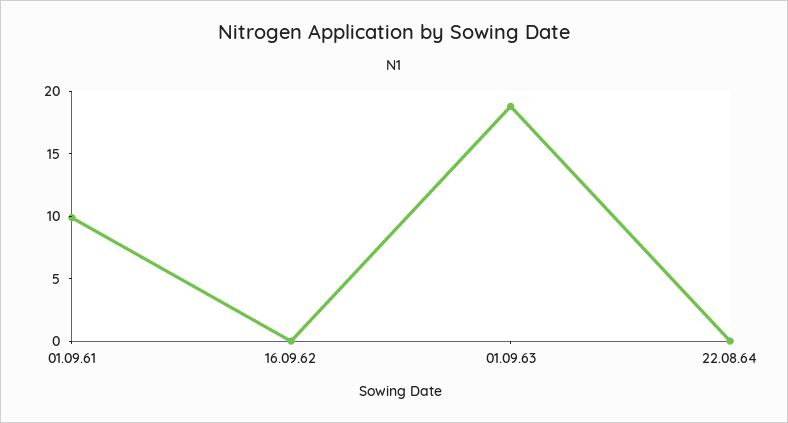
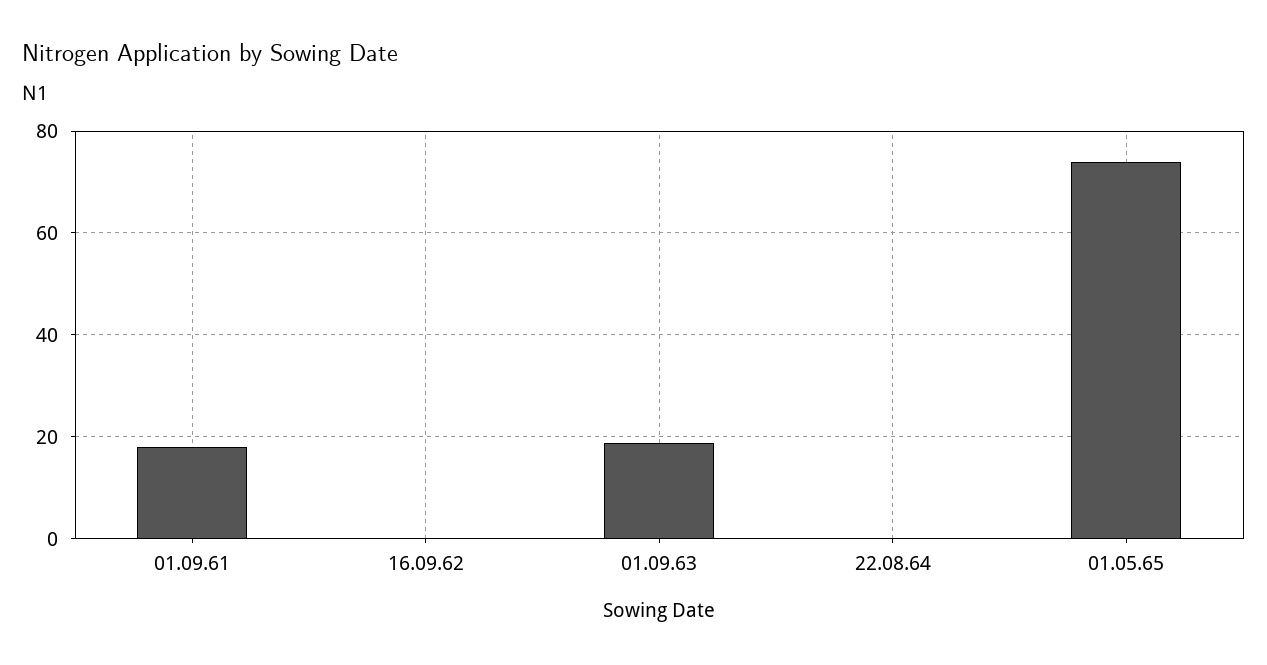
01.09.61: 10 -> 18
01.05.65: none -> 74

